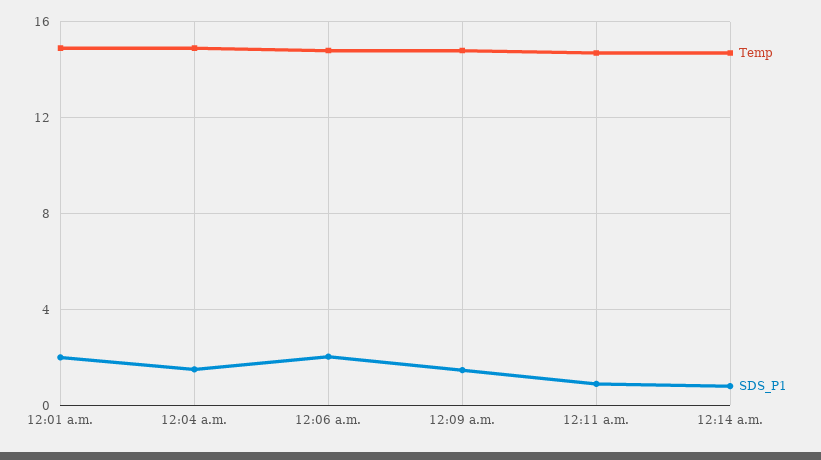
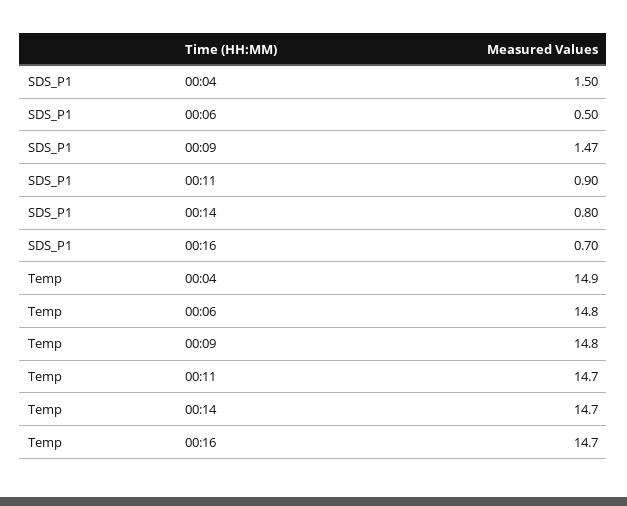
Temp, 12:01 a.m.: 15 -> none
SDS_P1, 12:01 a.m.: 2 -> none
SDS_P1, 12:06 a.m.: 2 -> 0.5
SDS_P1, 00:16: none -> 0.7
Temp, 00:16: none -> 14.7

